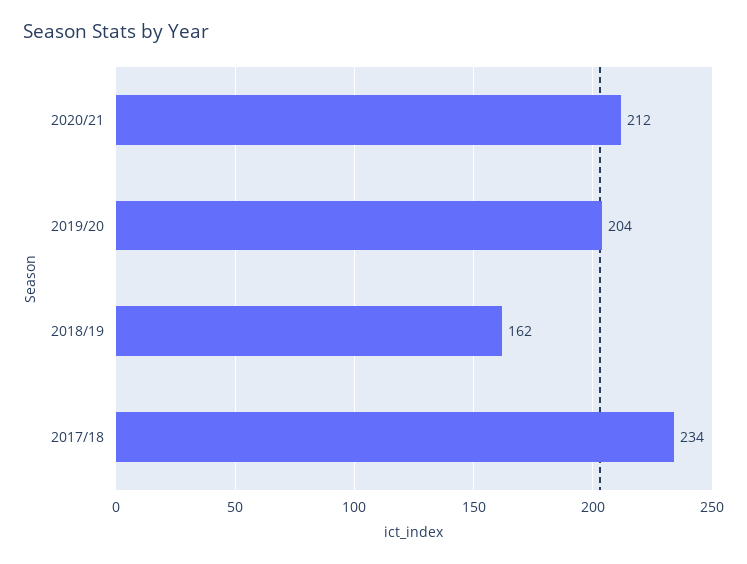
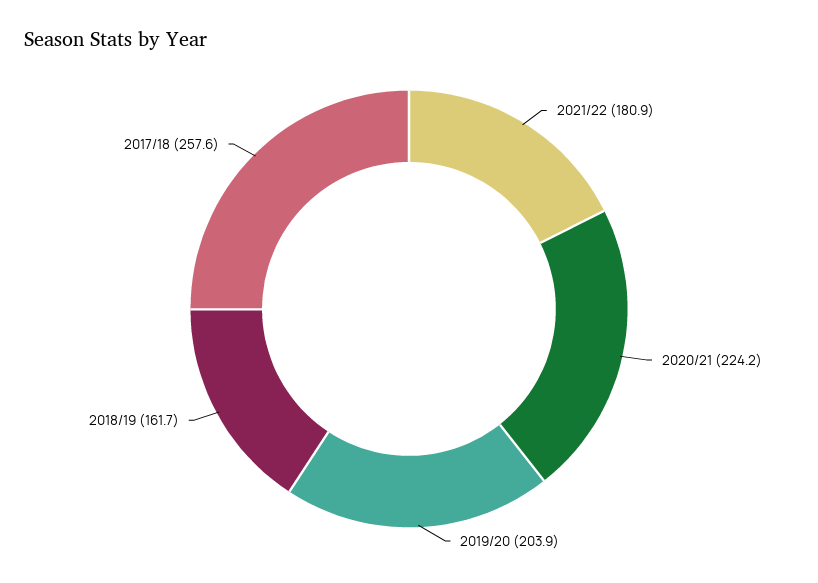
2020/21: 212 -> 224.2
2017/18: 234 -> 257.6
2021/22: none -> 180.9

